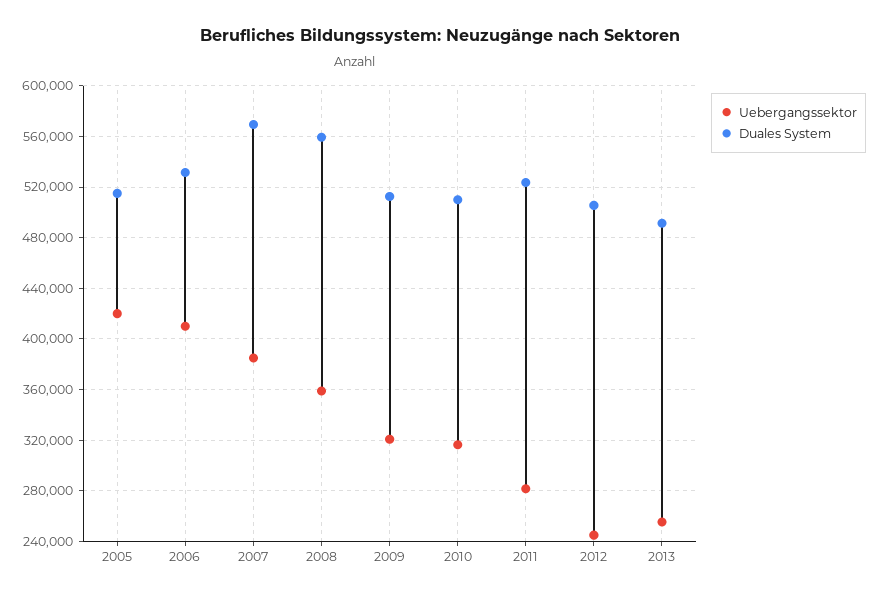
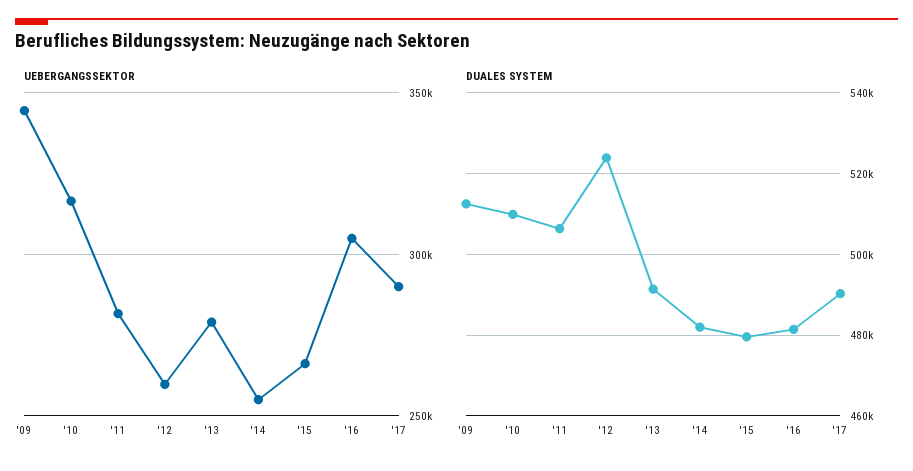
Uebergangssektor, 2005: 420000 -> none
Duales System, 2005: 515000 -> none
Uebergangssektor, 2006: 410000 -> none
Duales System, 2006: 530000 -> none
Uebergangssektor, 2007: 385000 -> none
Duales System, 2007: 570000 -> none
Uebergangssektor, 2008: 360000 -> none
Duales System, 2008: 560000 -> none
Uebergangssektor, 2009: 320000 -> 345000
Duales System, 2011: 525000 -> 506000
Uebergangssektor, 2012: 245000 -> 260000
Duales System, 2012: 505000 -> 524000
Uebergangssektor, 2013: 255000 -> 280000
Uebergangssektor, '14: none -> 255000
Uebergangssektor, '15: none -> 265000
Uebergangssektor, '16: none -> 305000
Uebergangssektor, '17: none -> 290000
Duales System, '14: none -> 482000
Duales System, '15: none -> 480000
Duales System, '16: none -> 482000
Duales System, '17: none -> 490000

